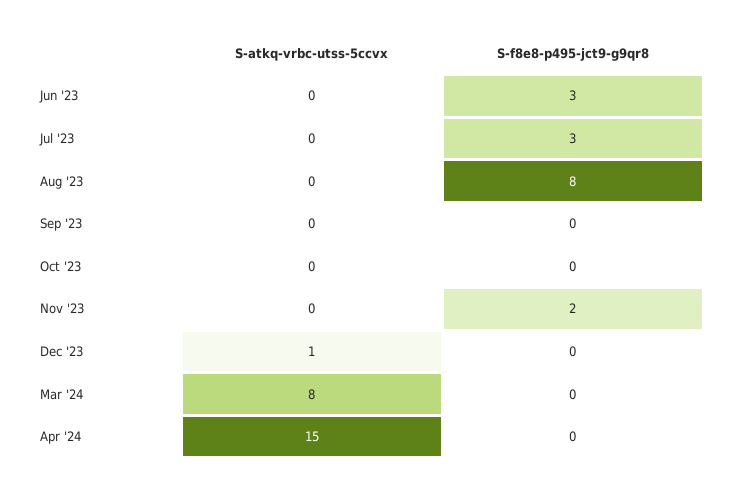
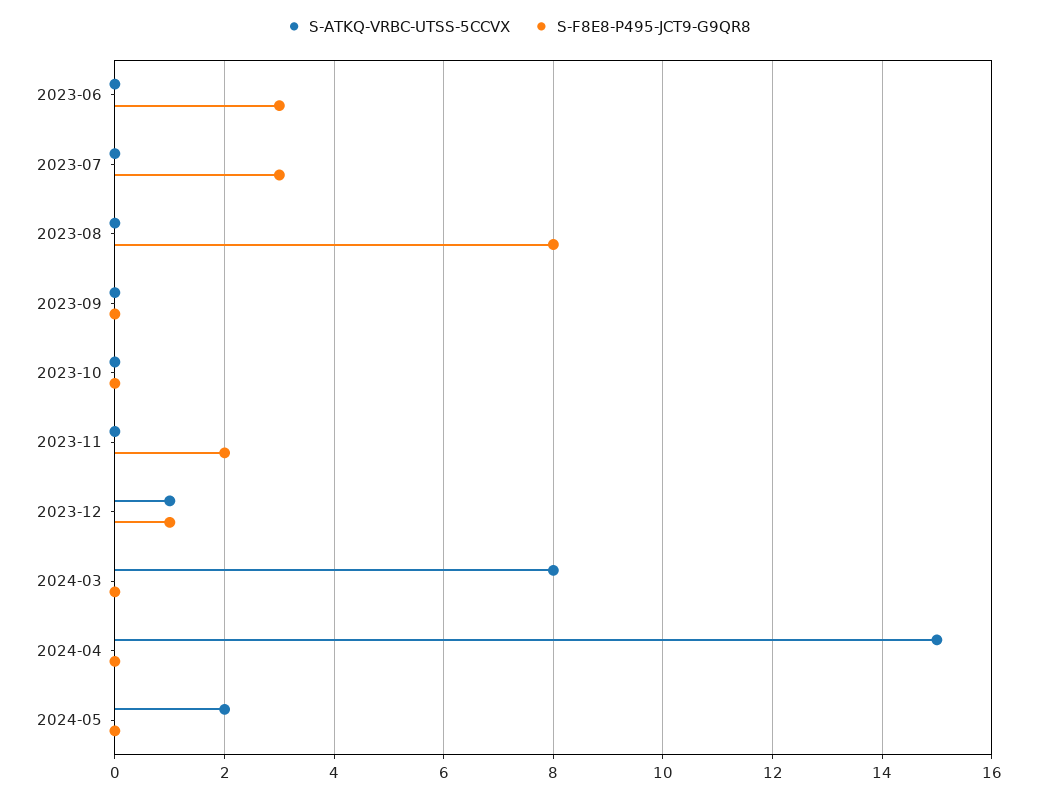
S-f8e8-p495-jct9-g9qr8, Dec '23: 0 -> 1
S-atkq-vrbc-utss-5ccvx, 2024-05: none -> 2
S-f8e8-p495-jct9-g9qr8, 2024-05: none -> 0

